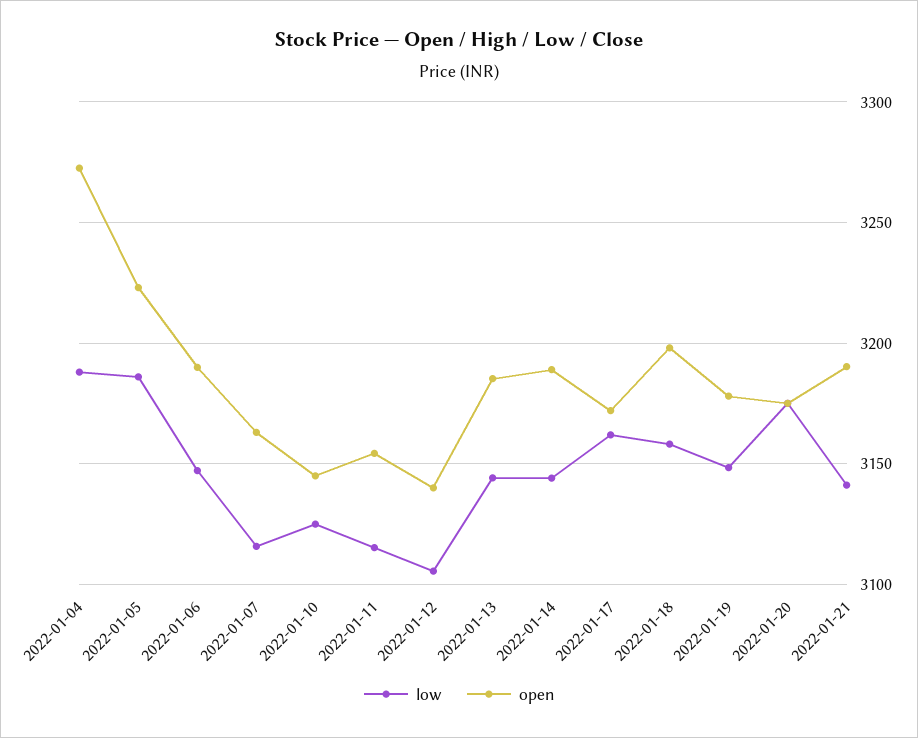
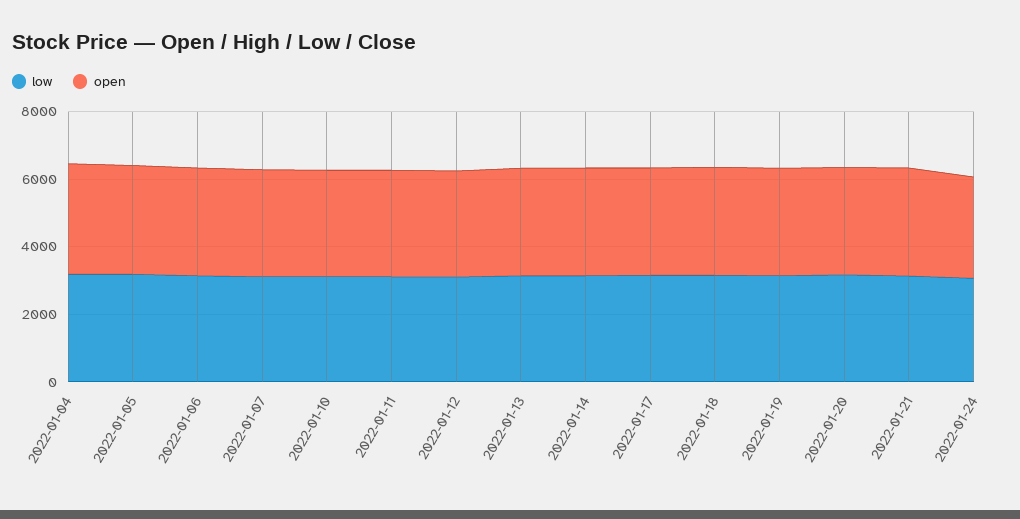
low, 2022-01-24: none -> 3000
open, 2022-01-24: none -> 3000

